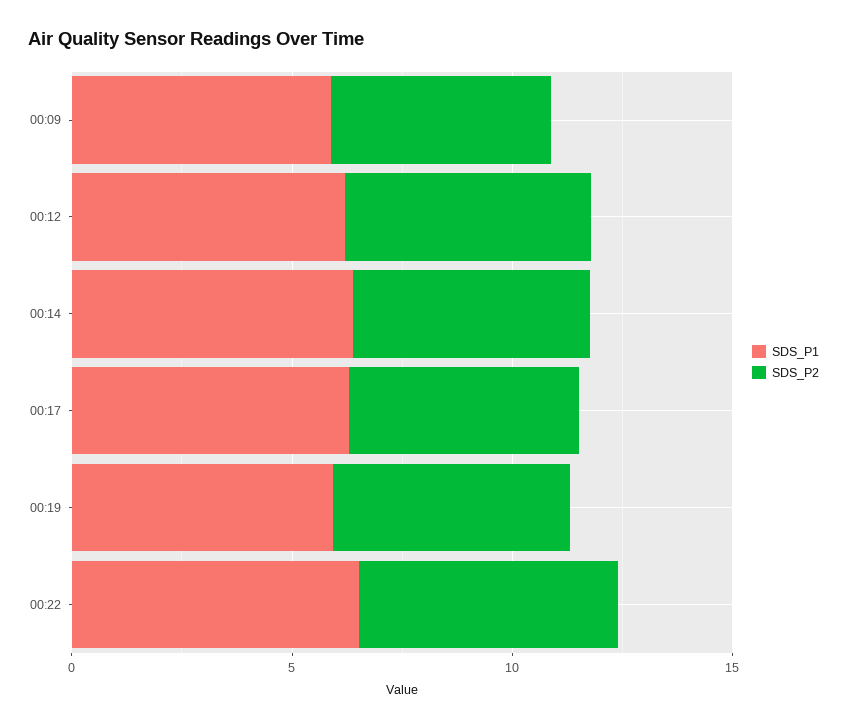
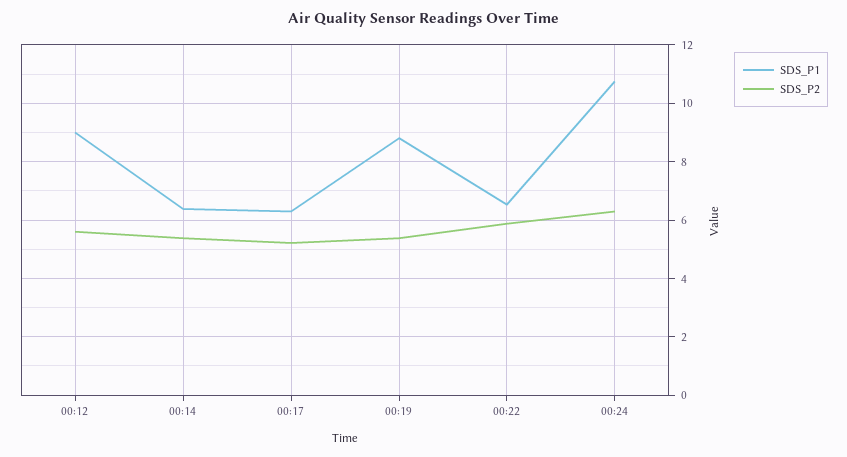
SDS_P1, 00:09: 6 -> none
SDS_P2, 00:09: 5 -> none
SDS_P1, 00:12: 6 -> 9
SDS_P1, 00:19: 6 -> 8.75
SDS_P1, 00:24: none -> 10.75
SDS_P2, 00:24: none -> 6.25

